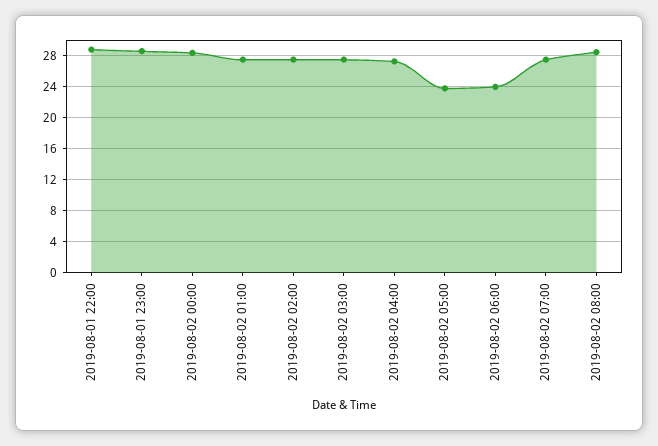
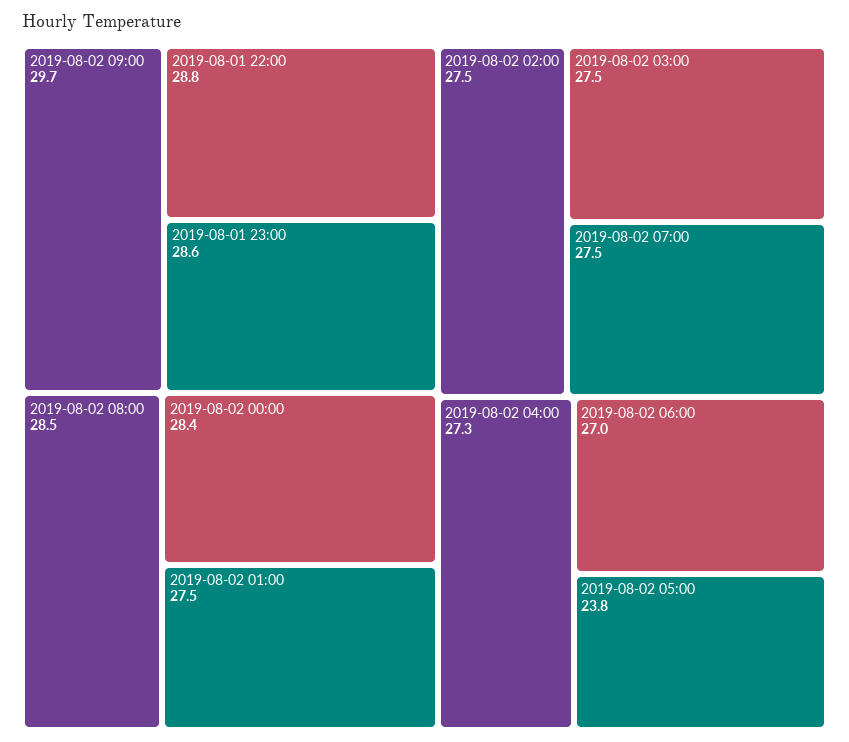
2019-08-02 06:00: 24 -> 27
2019-08-02 09:00: none -> 29.7

